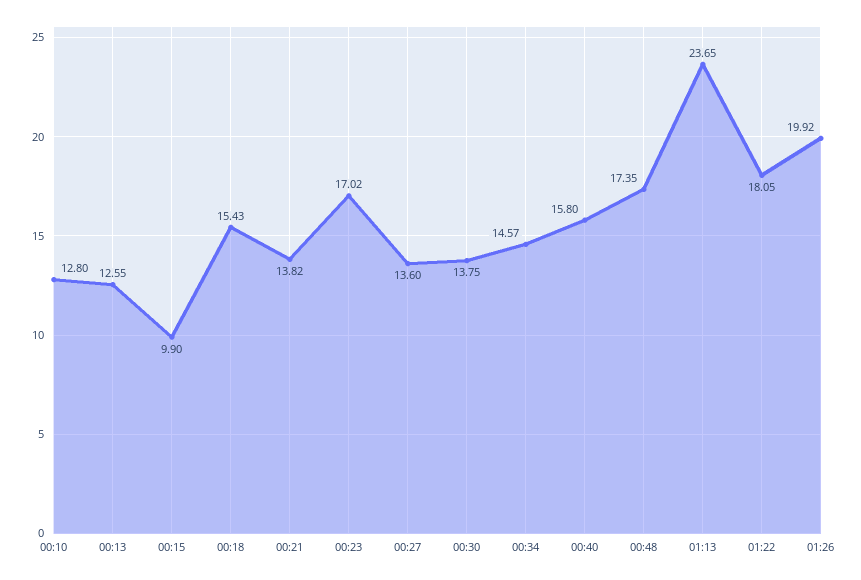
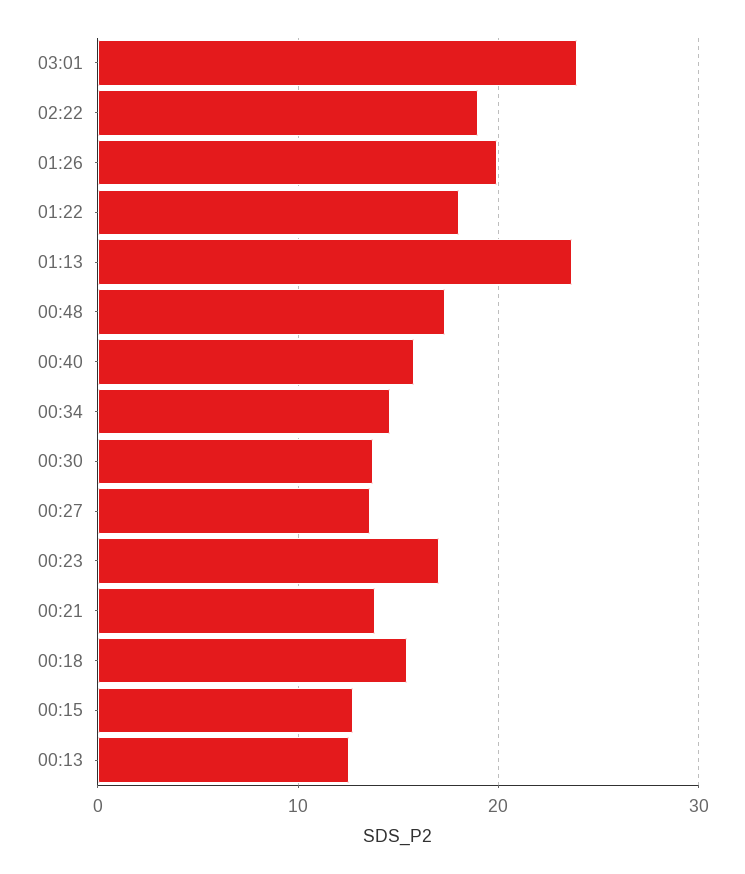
00:10: 12.8 -> none
00:15: 9.9 -> 13
03:01: none -> 24
02:22: none -> 19

